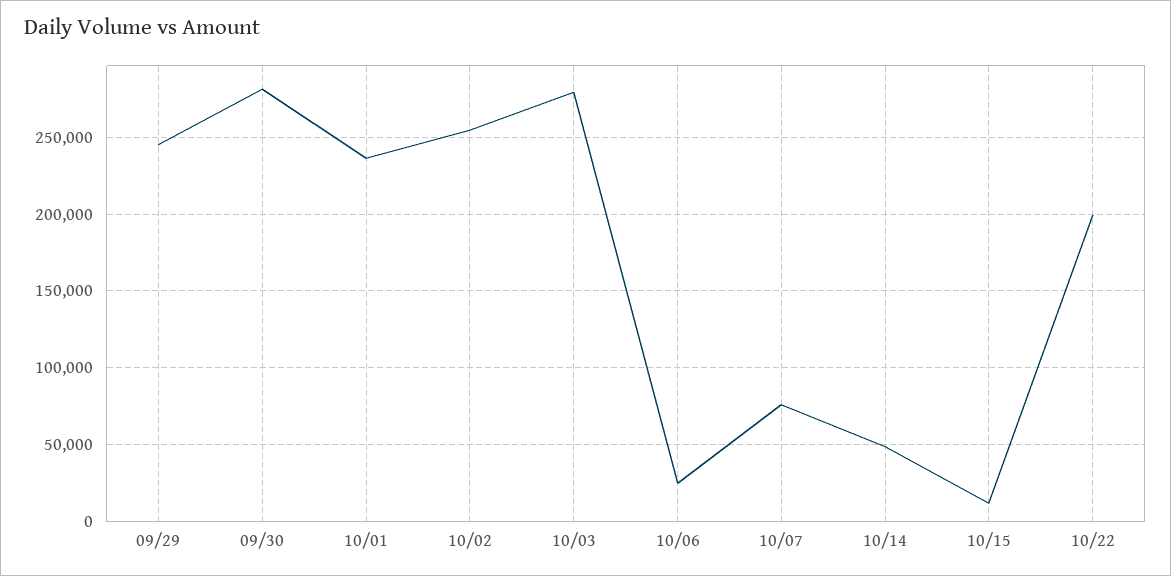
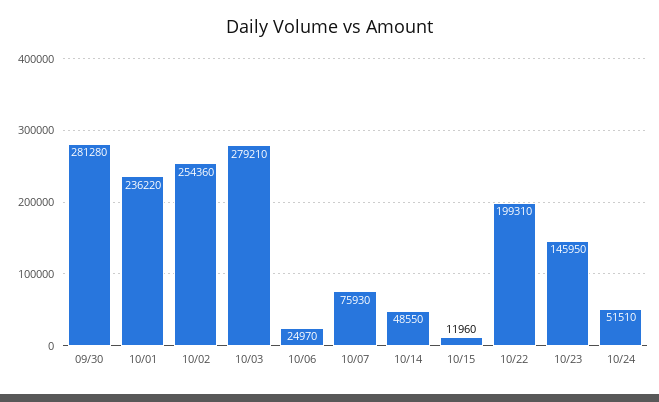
09/29: 245000 -> none
10/23: none -> 145950
10/24: none -> 51510

